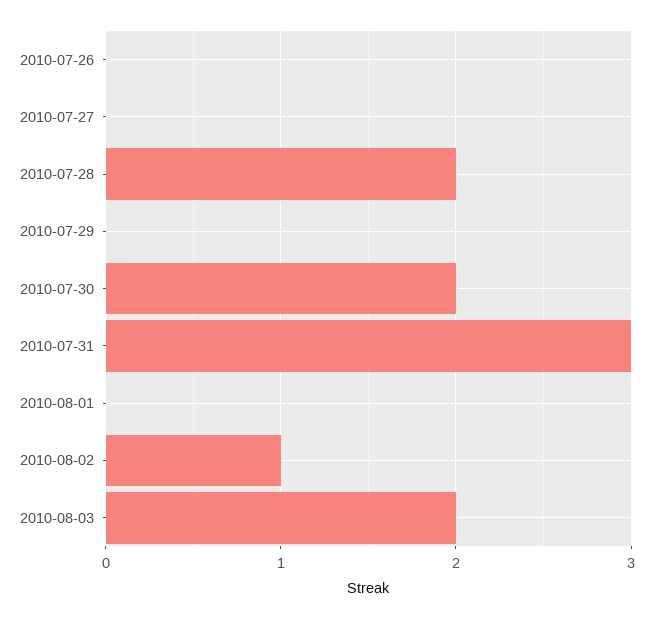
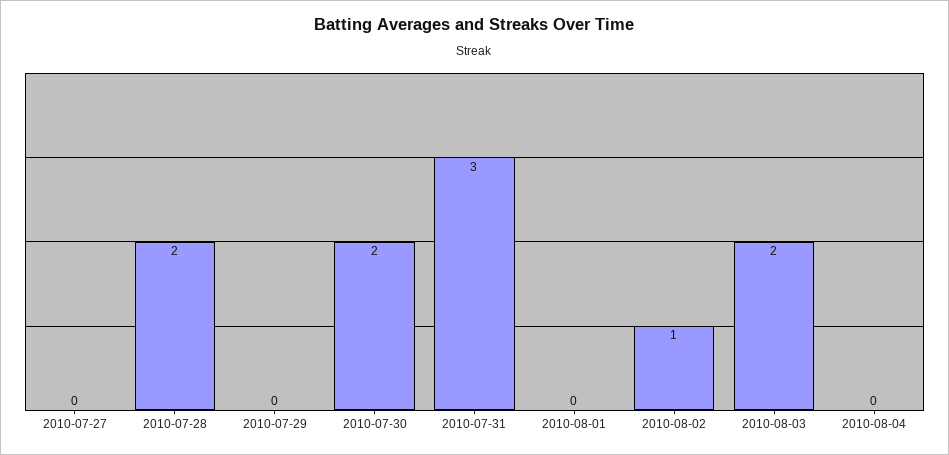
2010-07-26: 0 -> none
2010-08-04: none -> 0

